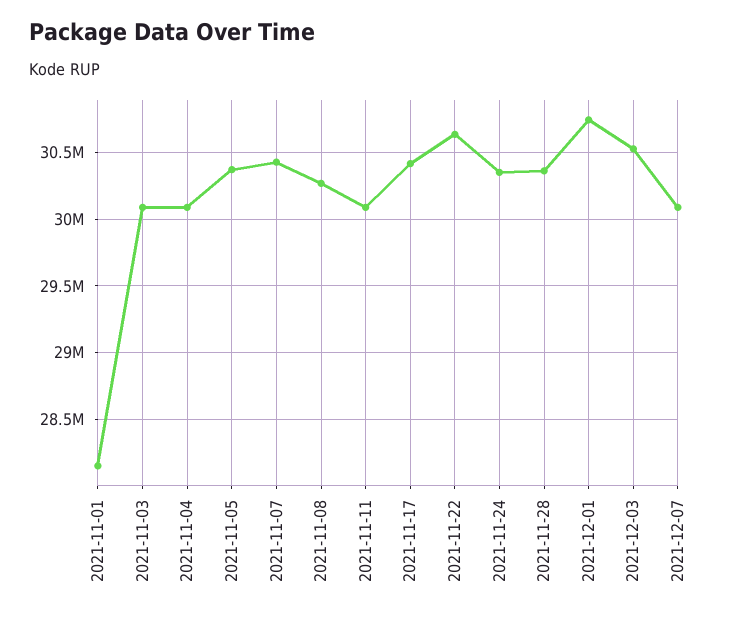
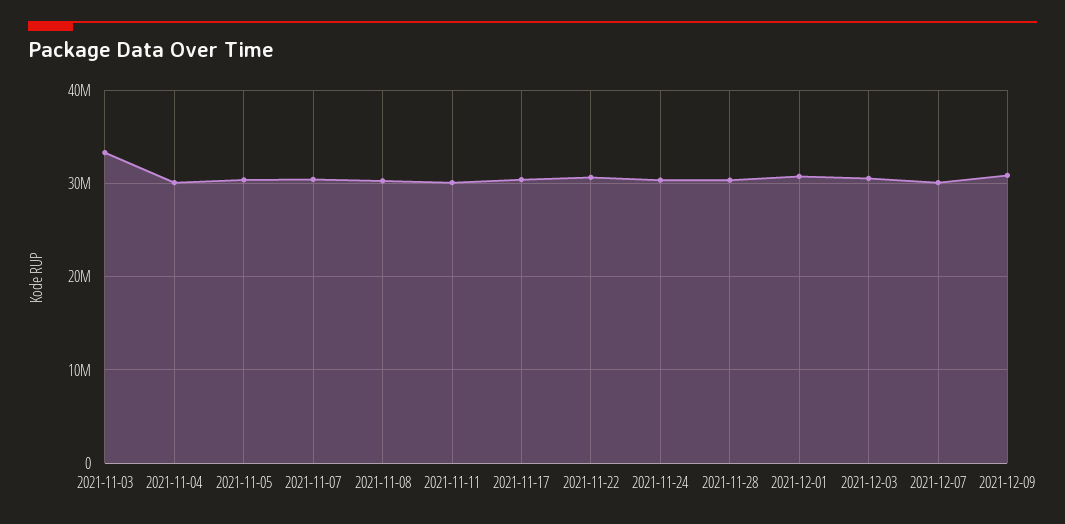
2021-11-01: 28150000 -> none
2021-11-03: 30100000 -> 33000000
2021-12-09: none -> 31000000

